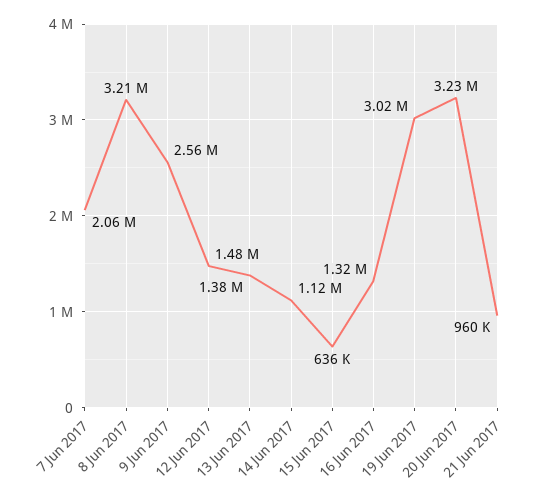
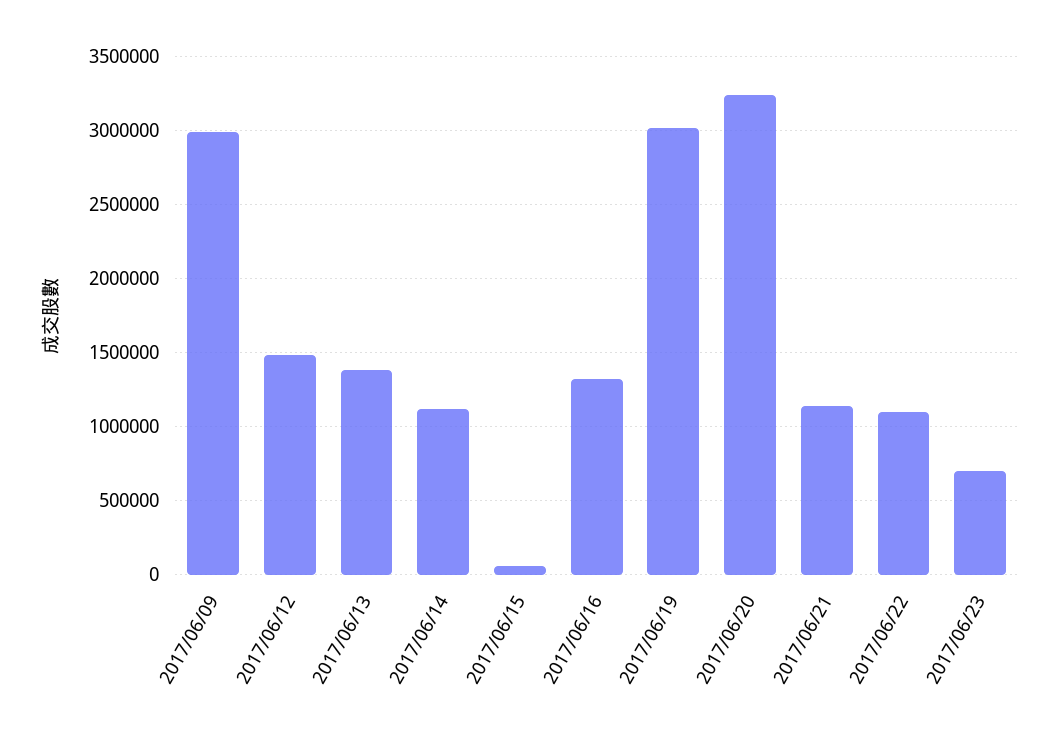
7 Jun 2017: 2060000 -> none
8 Jun 2017: 3210000 -> none
9 Jun 2017: 2560000 -> 3000000
15 Jun 2017: 636000 -> 50000
21 Jun 2017: 960000 -> 1150000
2017/06/22: none -> 1100000
2017/06/23: none -> 700000

